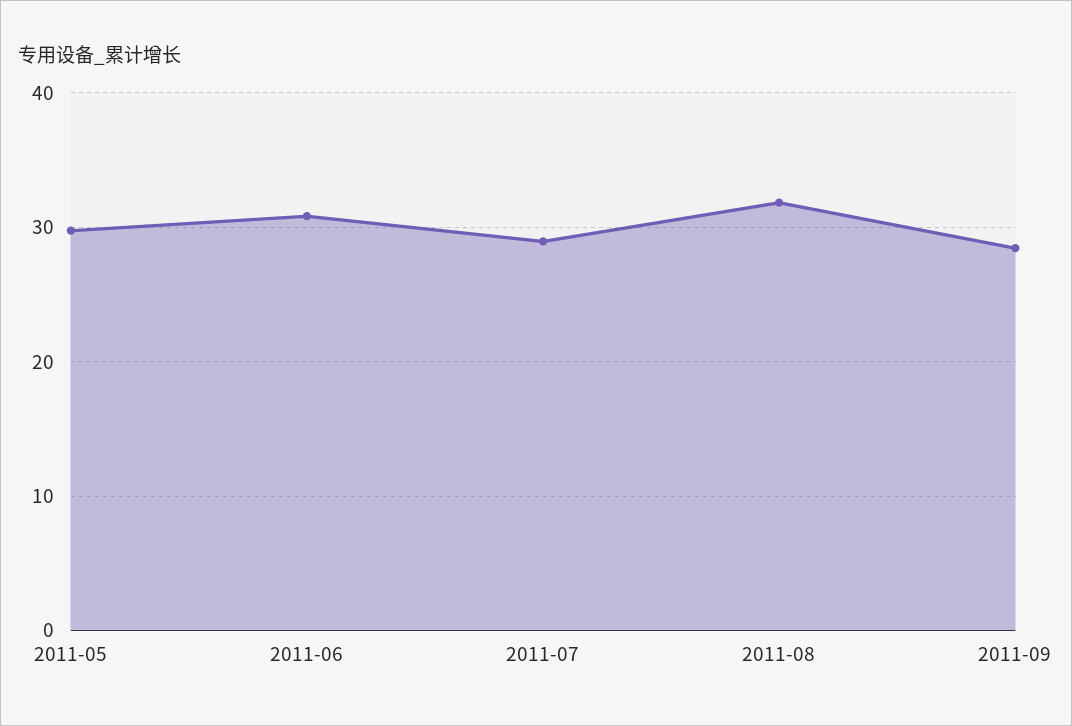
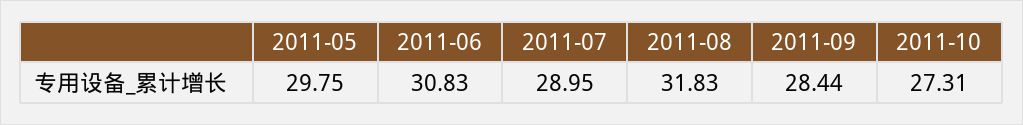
2011-10: none -> 27.31

